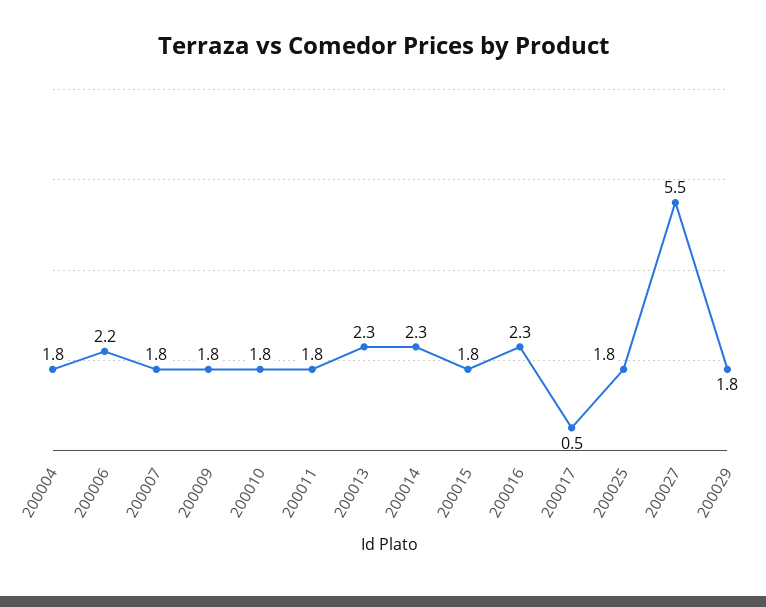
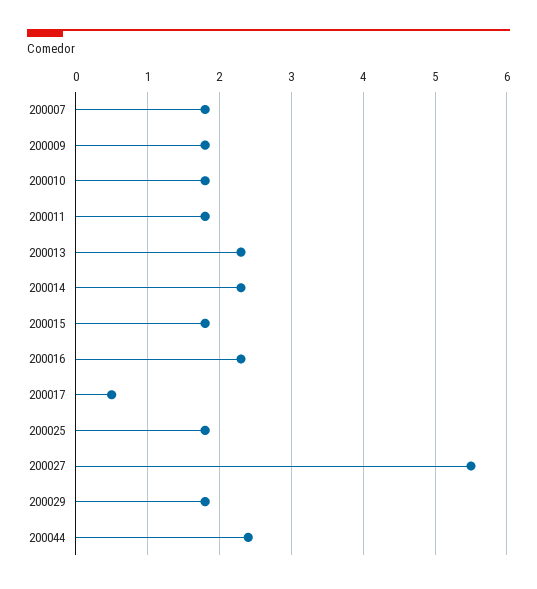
200004: 1.8 -> none
200006: 2.2 -> none
200044: none -> 2.4

